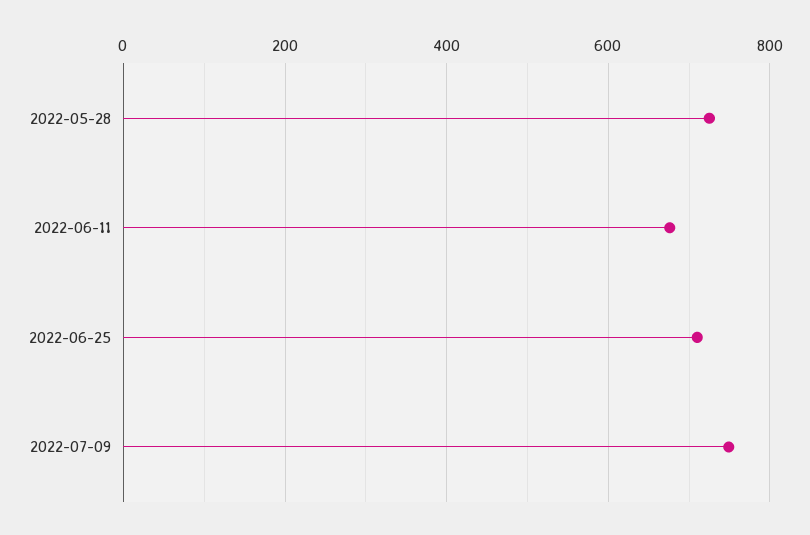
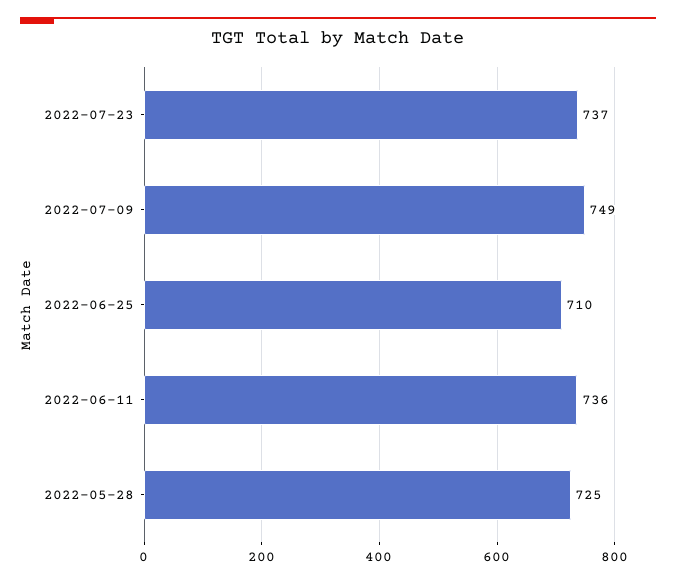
2022-06-11: 680 -> 736
2022-07-23: none -> 737

